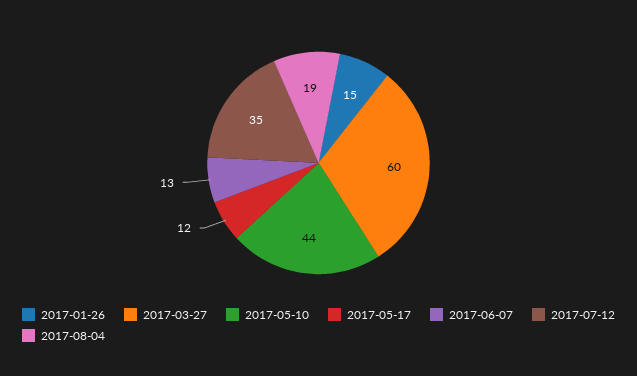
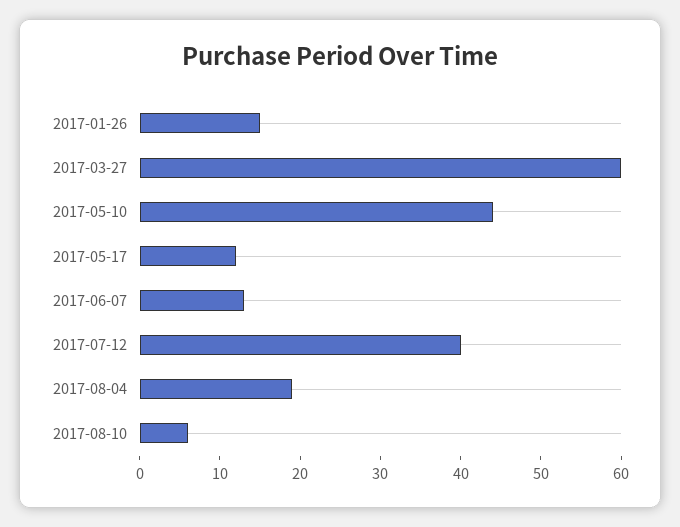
2017-07-12: 35 -> 40
2017-08-10: none -> 6

